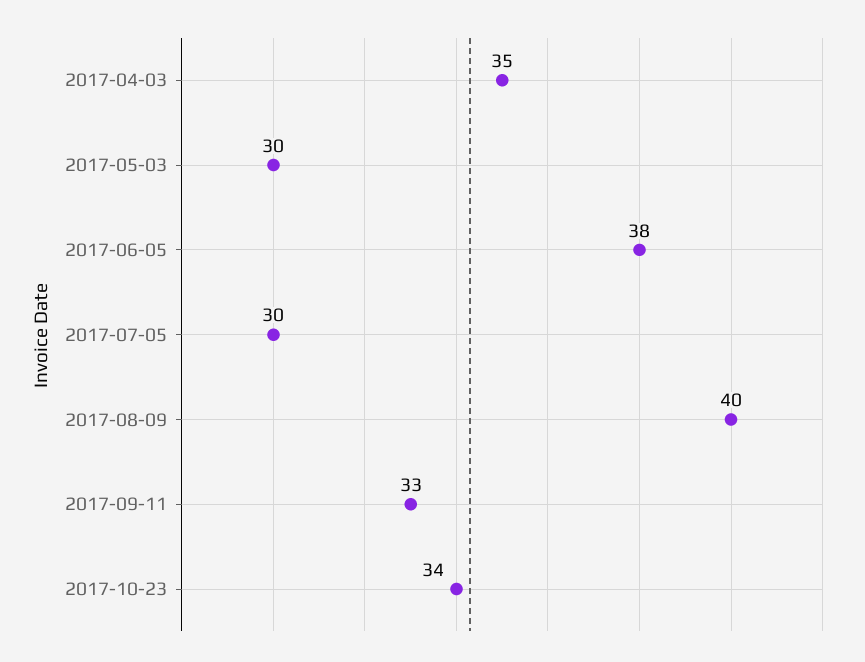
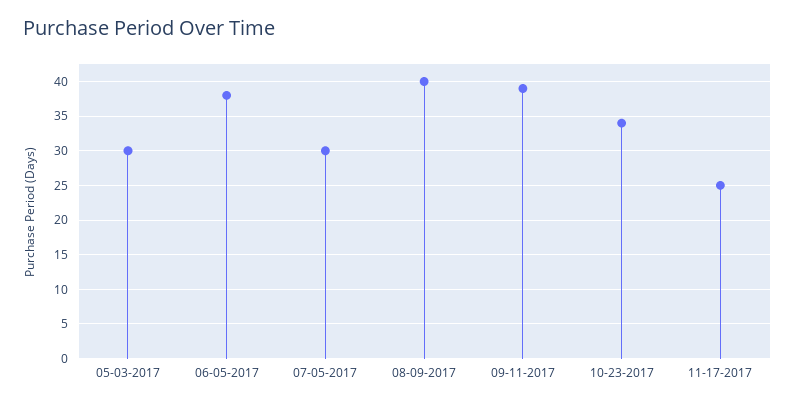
2017-04-03: 35 -> none
2017-09-11: 33 -> 39
11-17-2017: none -> 25

